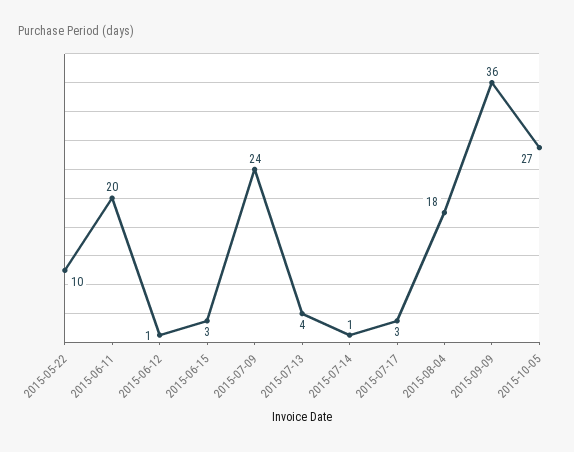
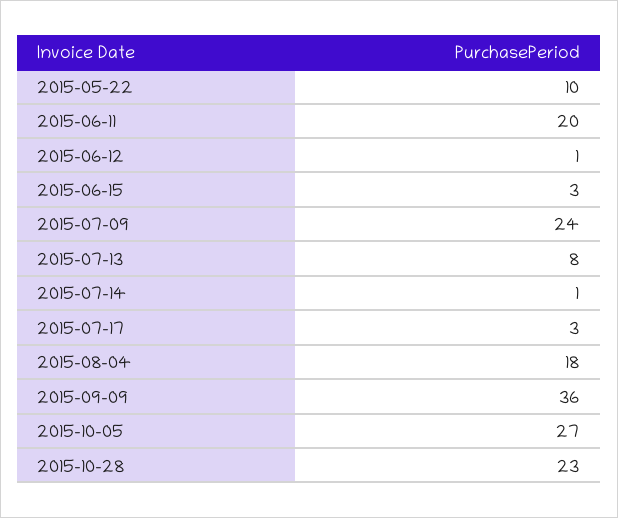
2015-07-13: 4 -> 8
2015-10-28: none -> 23

